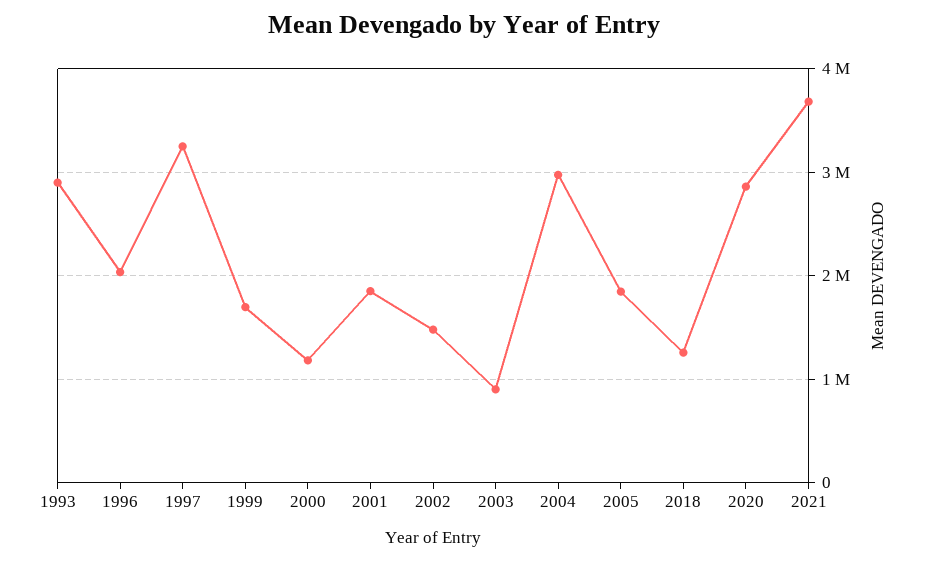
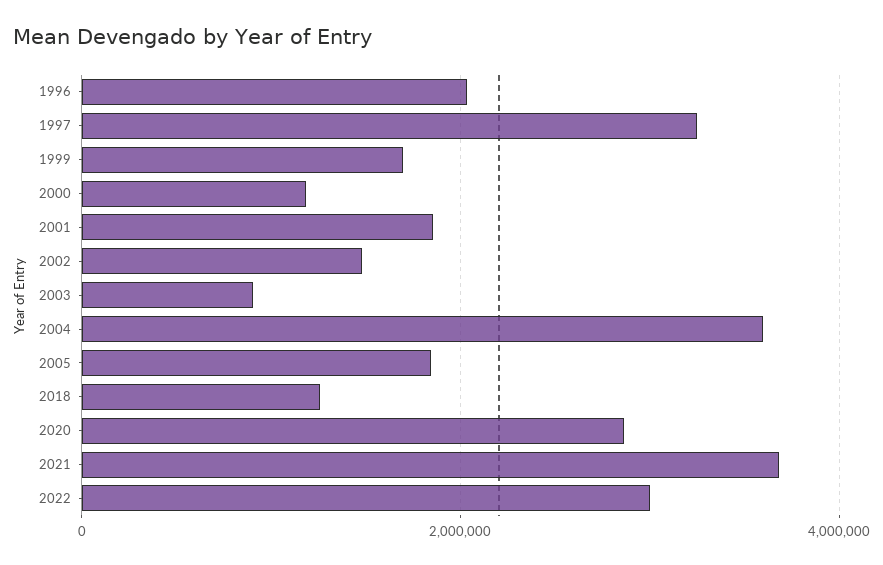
1993: 2900000 -> none
2004: 3000000 -> 3600000
2022: none -> 3000000

